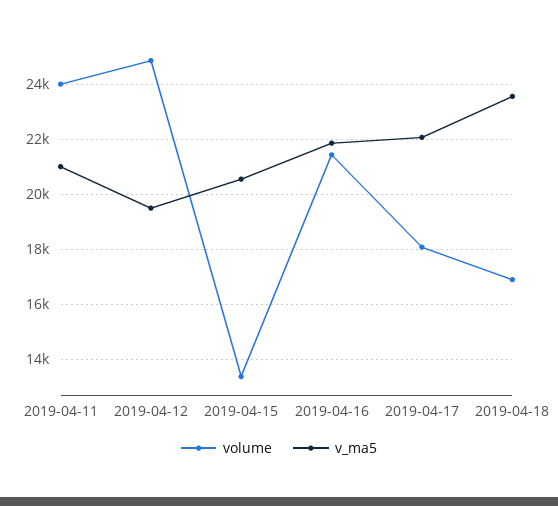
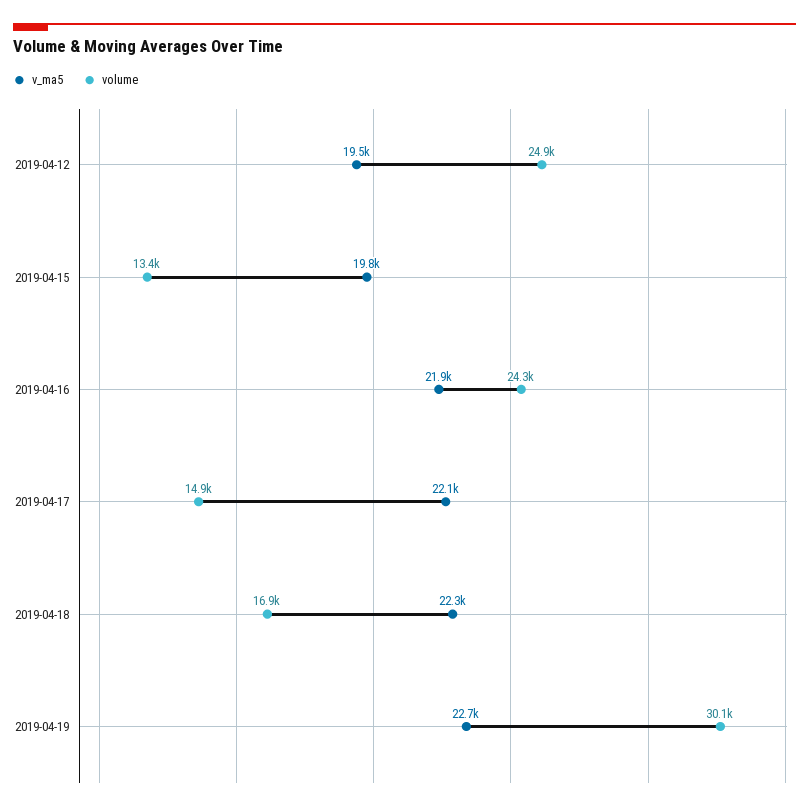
volume, 2019-04-11: 24000 -> none
v_ma5, 2019-04-11: 21000 -> none
v_ma5, 2019-04-15: 20500 -> 19800
volume, 2019-04-16: 21500 -> 24300
volume, 2019-04-17: 18000 -> 14900
v_ma5, 2019-04-18: 23500 -> 22300
v_ma5, 2019-04-19: none -> 22700
volume, 2019-04-19: none -> 30100

